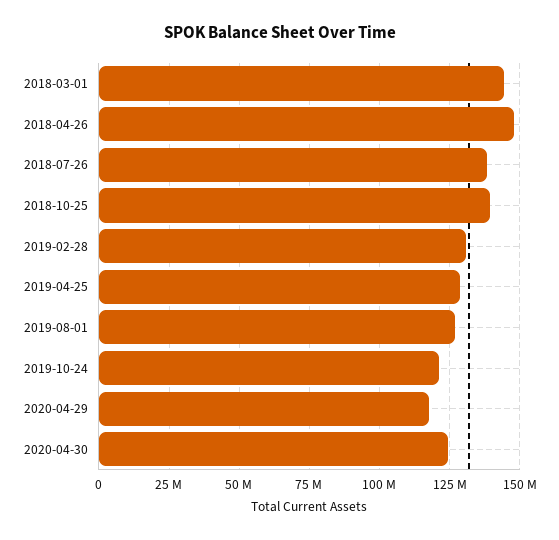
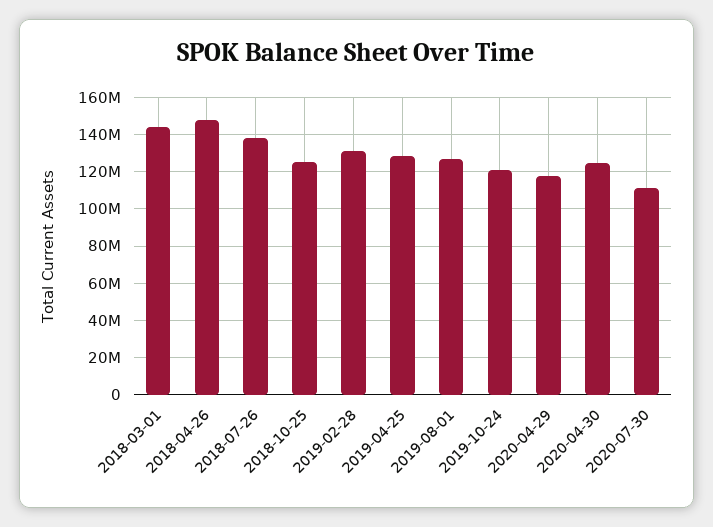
2018-10-25: 140000000 -> 125000000
2020-07-30: none -> 110000000

